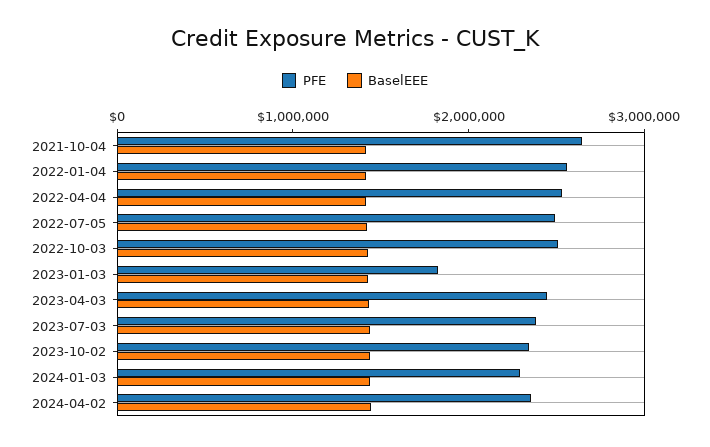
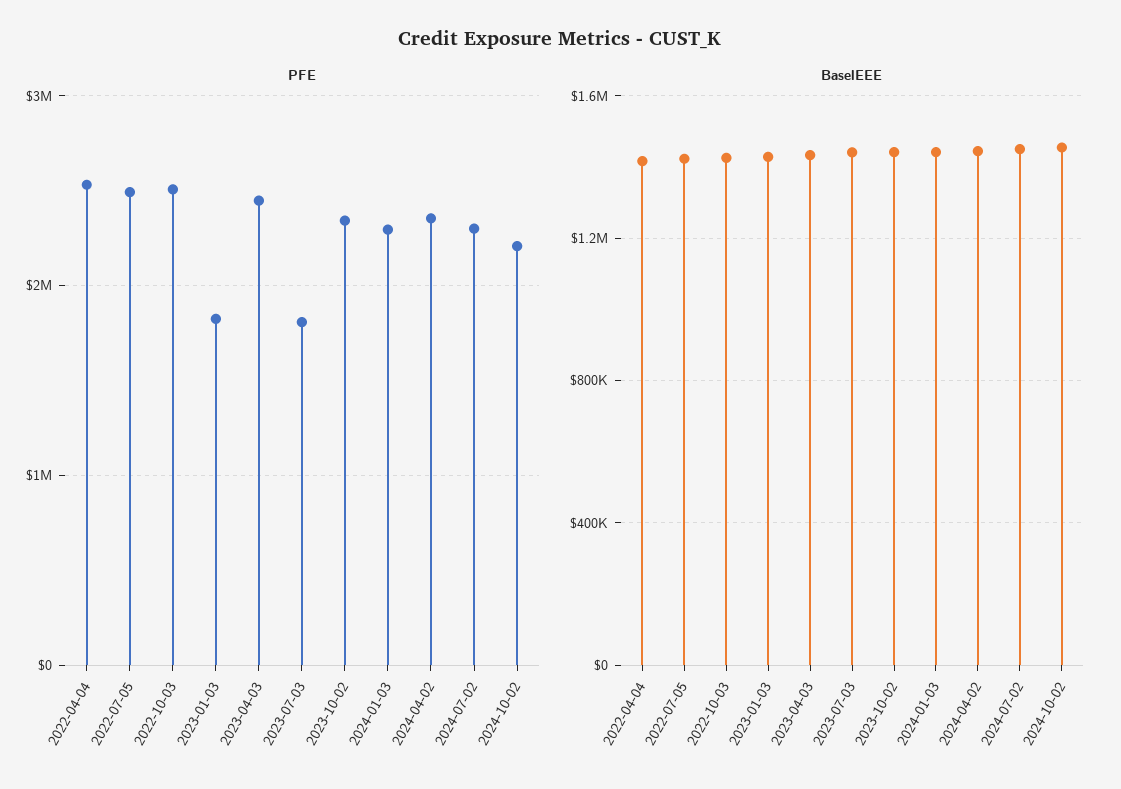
PFE, 2021-10-04: 2600000 -> none
BaselEEE, 2021-10-04: 1400000 -> none
PFE, 2022-01-04: 2600000 -> none
BaselEEE, 2022-01-04: 1400000 -> none
PFE, 2023-07-03: 2400000 -> 1800000
PFE, 2024-07-02: none -> 2300000
PFE, 2024-10-02: none -> 2200000
BaselEEE, 2024-07-02: none -> 1450000
BaselEEE, 2024-10-02: none -> 1450000

